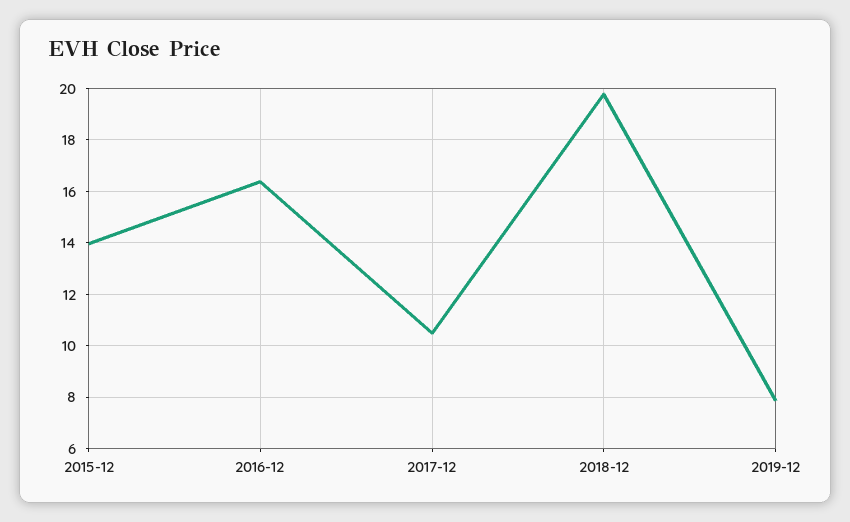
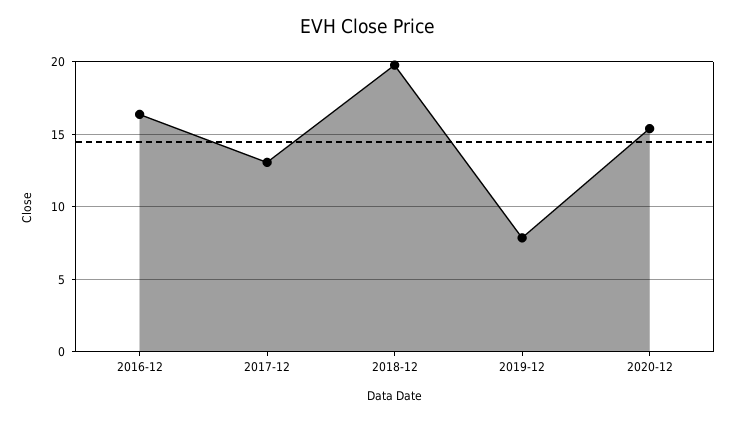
2015-12: 14 -> none
2017-12: 10.5 -> 13
2020-12: none -> 15.5

